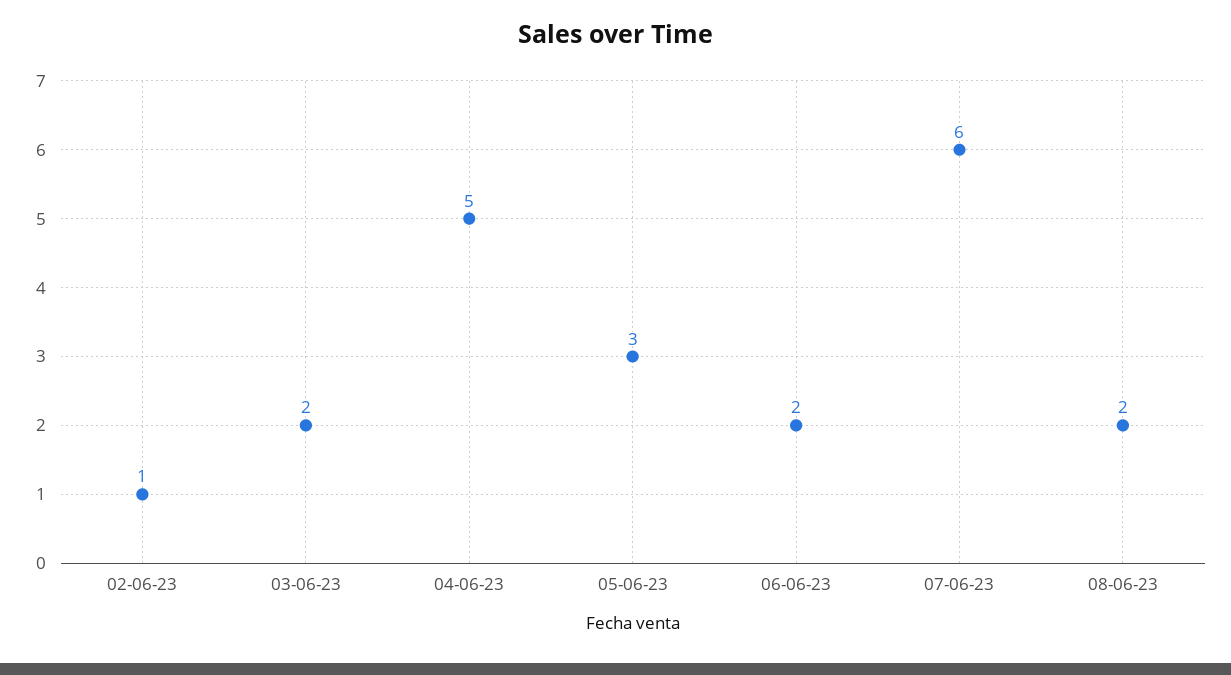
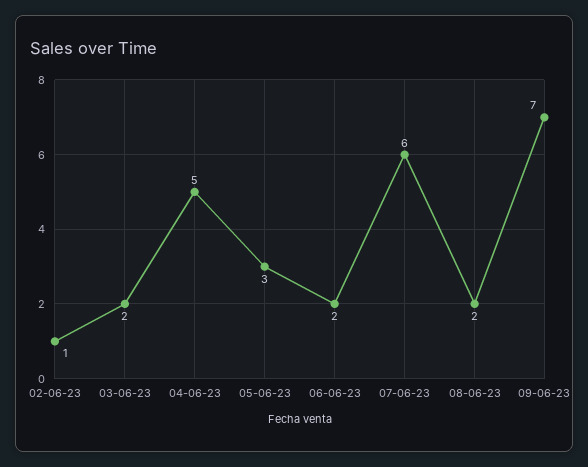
09-06-23: none -> 7

